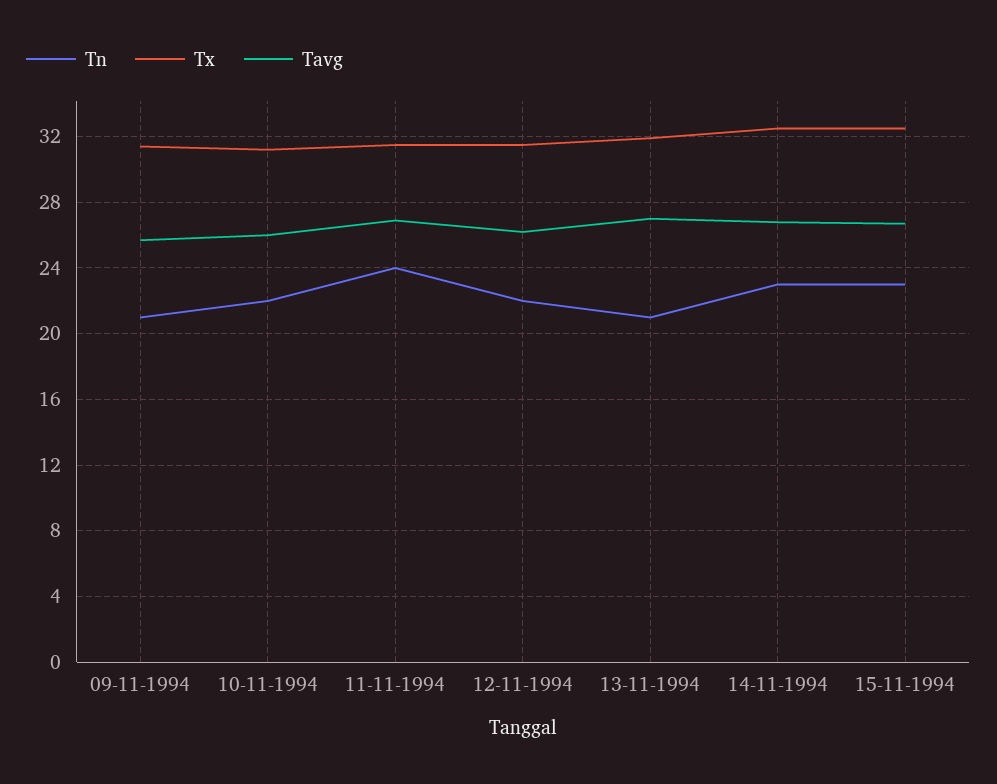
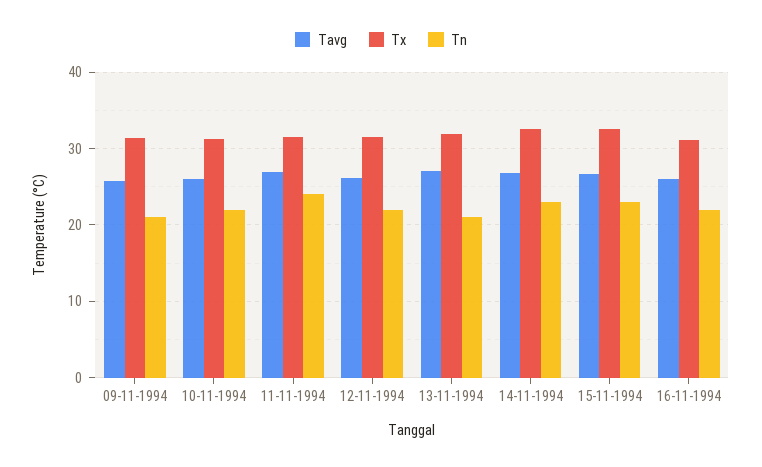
Tavg, 16-11-1994: none -> 26
Tx, 16-11-1994: none -> 31
Tn, 16-11-1994: none -> 22

